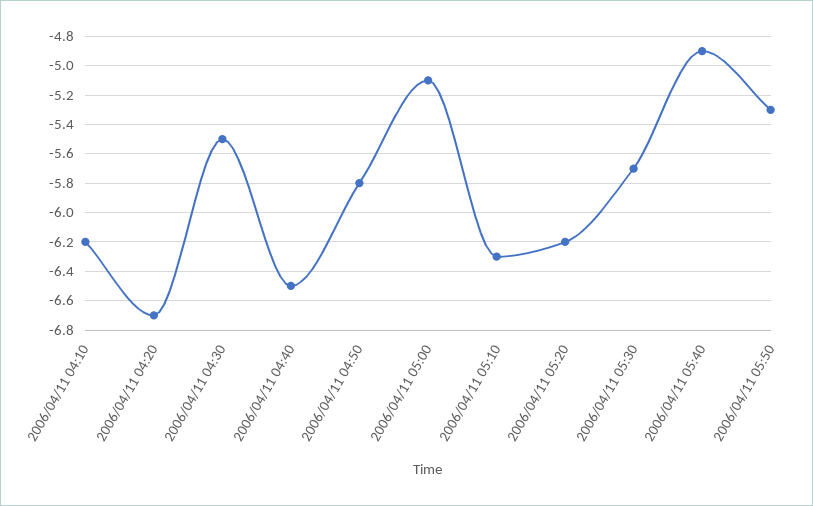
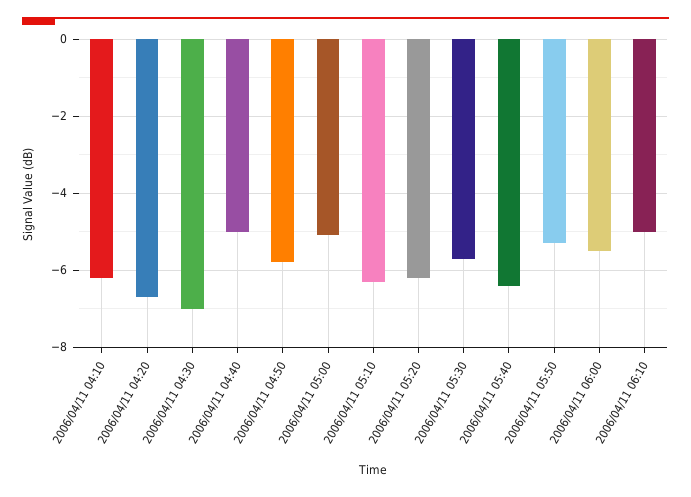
2006/04/11 04:30: -5.5 -> -7
2006/04/11 04:40: -6.5 -> -5
2006/04/11 05:40: -4.9 -> -6.5
2006/04/11 06:00: none -> -5.5
2006/04/11 06:10: none -> -5

